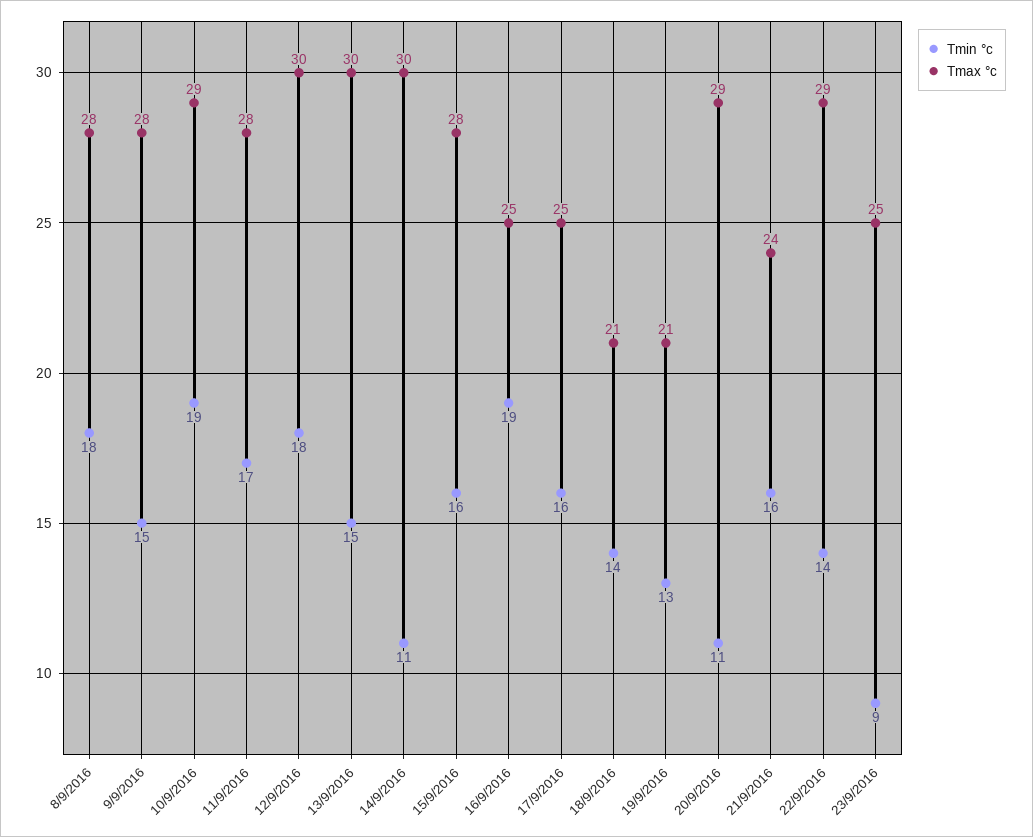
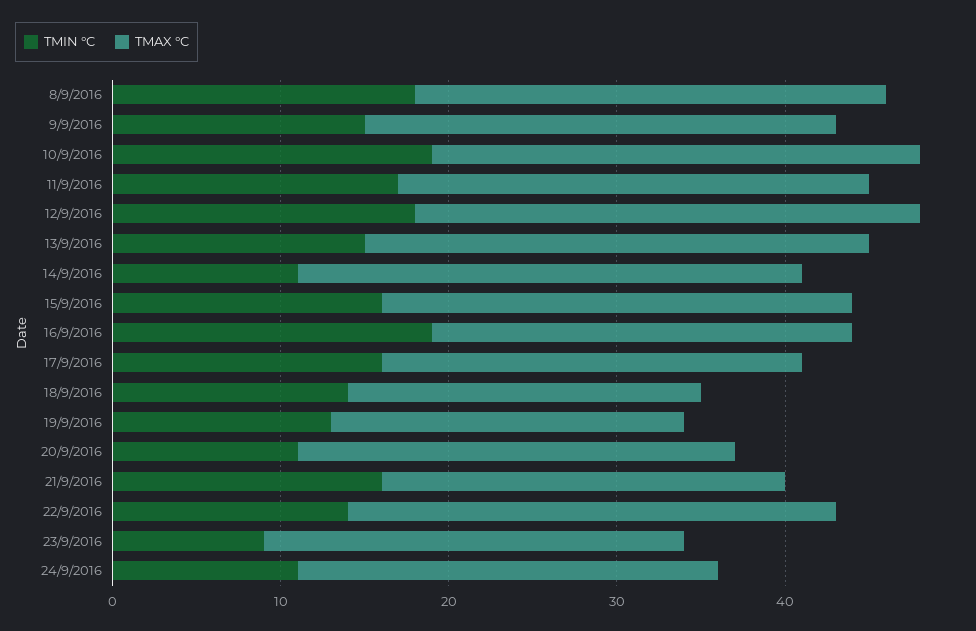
Tmax °c, 20/9/2016: 29 -> 26
Tmin °c, 24/9/2016: none -> 11
Tmax °c, 24/9/2016: none -> 25

